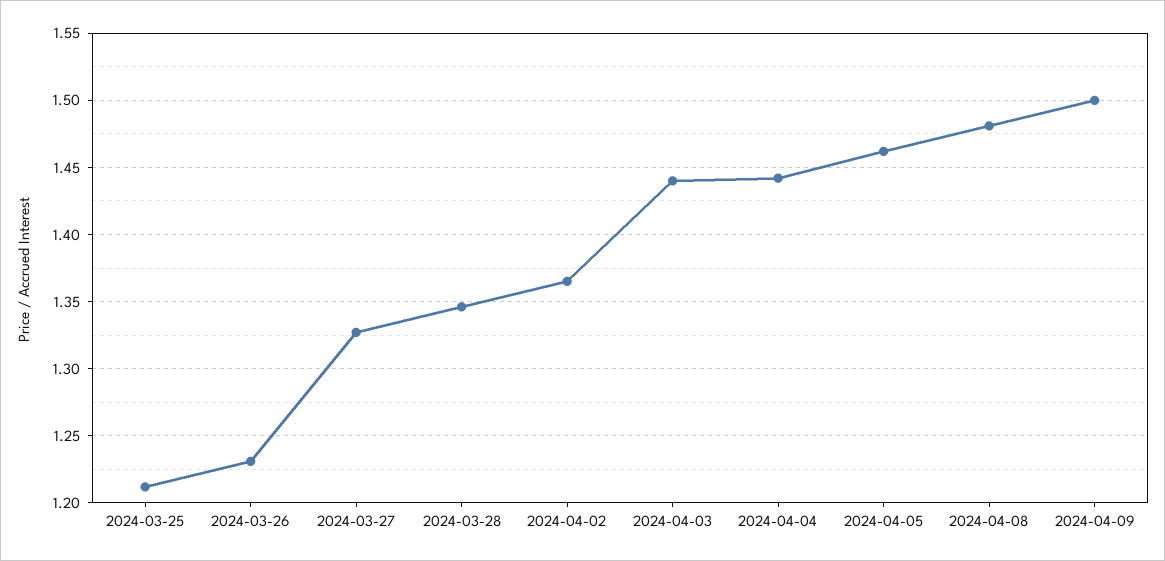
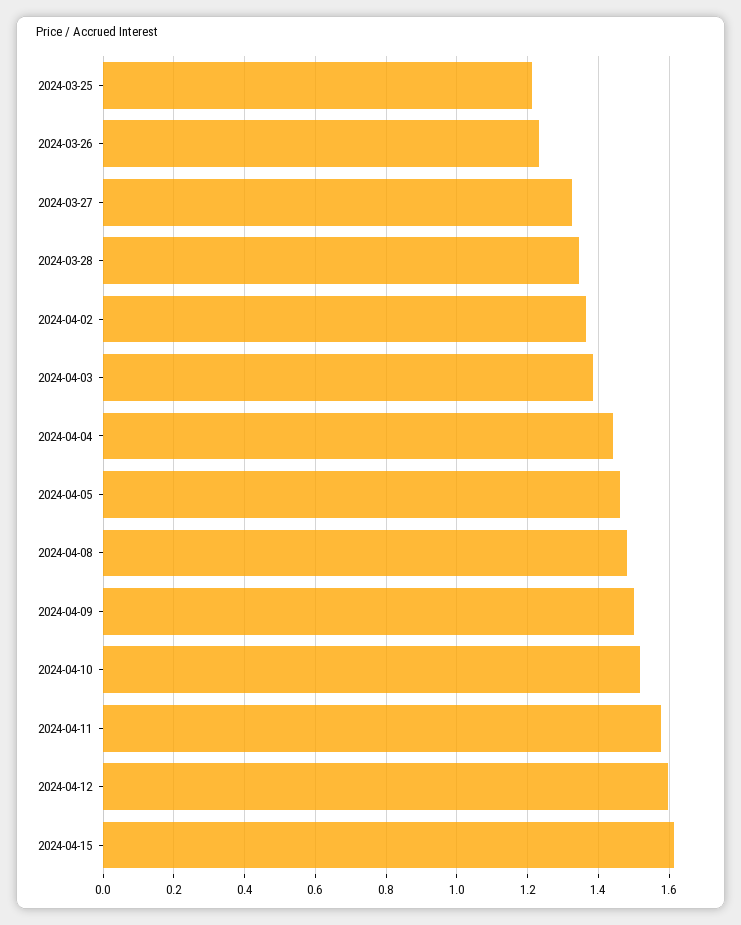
2024-04-03: 1.44 -> 1.38
2024-04-10: none -> 1.52
2024-04-11: none -> 1.58
2024-04-12: none -> 1.6
2024-04-15: none -> 1.62

